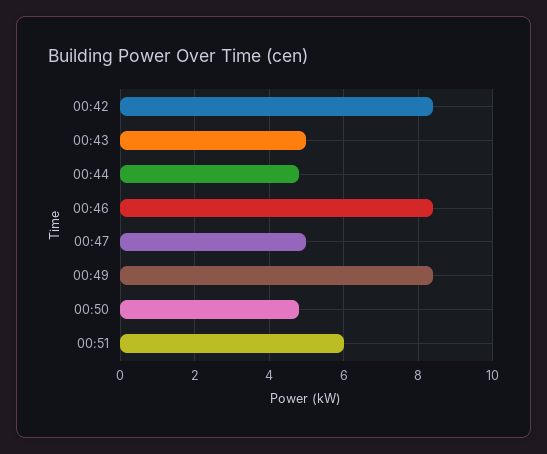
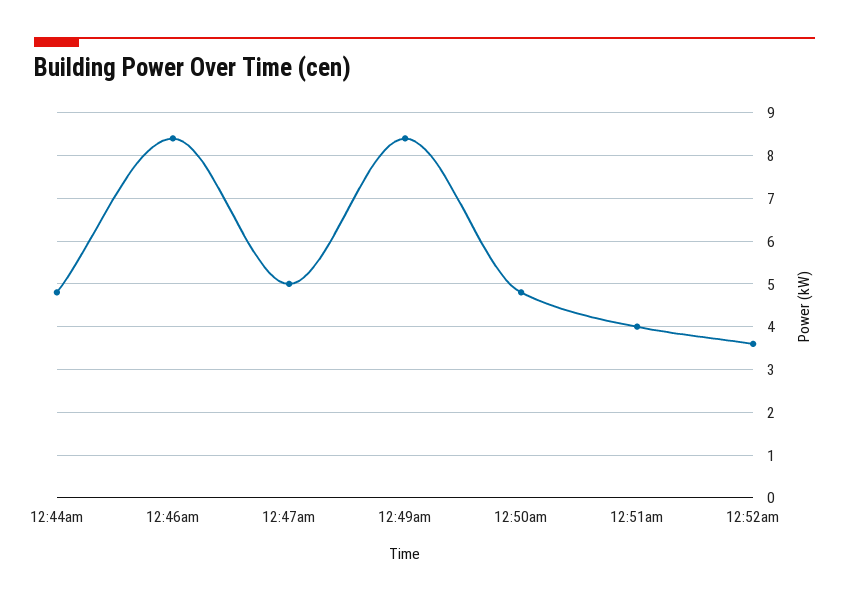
00:42: 8.5 -> none
00:43: 5 -> none
00:51: 6 -> 4
12:52am: none -> 3.5

